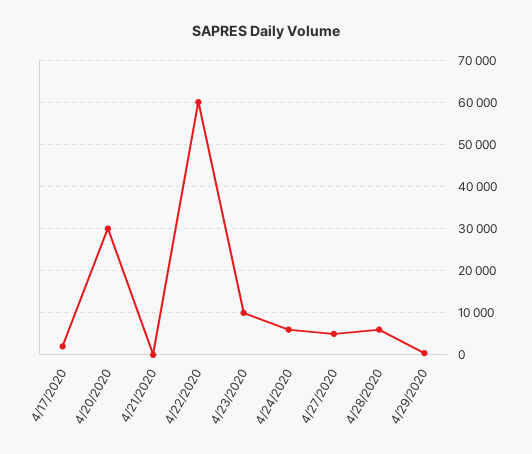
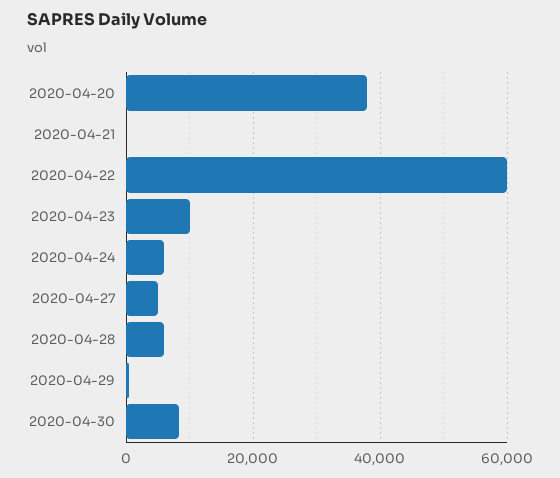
4/17/2020: 2000 -> none
4/20/2020: 30000 -> 38000
2020-04-30: none -> 8000

